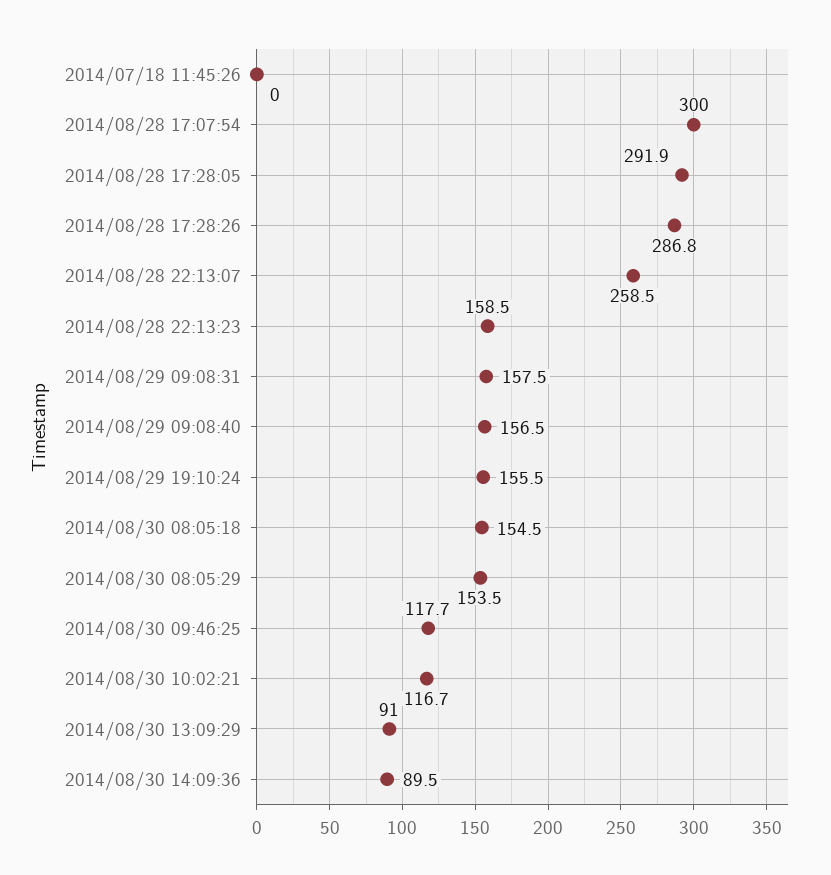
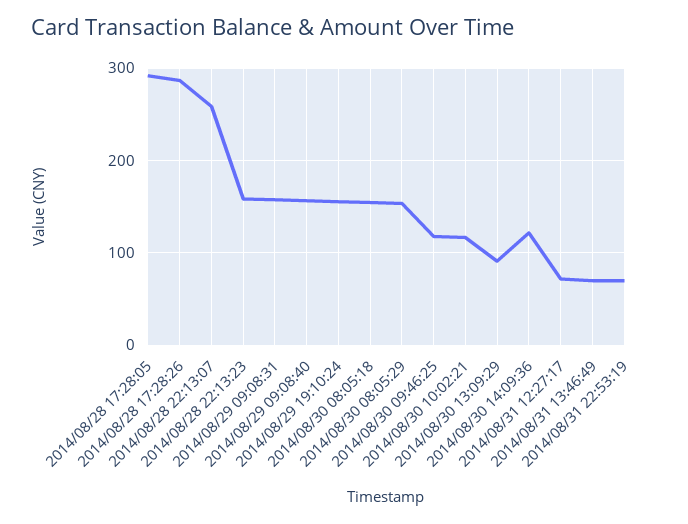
2014/07/18 11:45:26: 0 -> none
2014/08/28 17:07:54: 300 -> none
2014/08/30 14:09:36: 89.5 -> 120
2014/08/31 12:27:17: none -> 70
2014/08/31 13:46:49: none -> 70
2014/08/31 22:53:19: none -> 70

